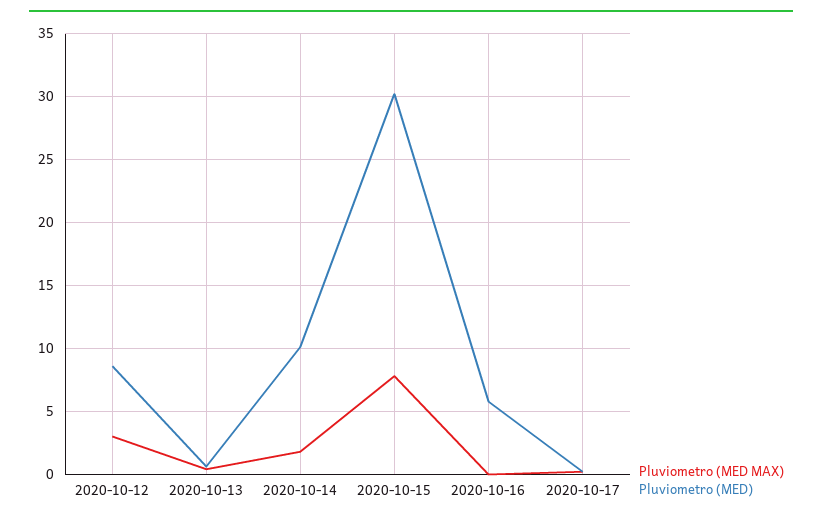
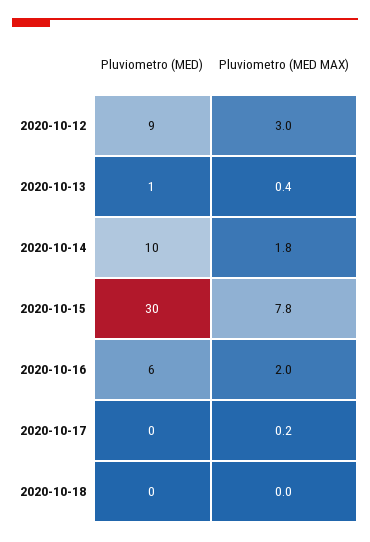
Pluviometro (MED MAX), 2020-10-16: 0 -> 2
Pluviometro (MED), 2020-10-18: none -> 0
Pluviometro (MED MAX), 2020-10-18: none -> 0

